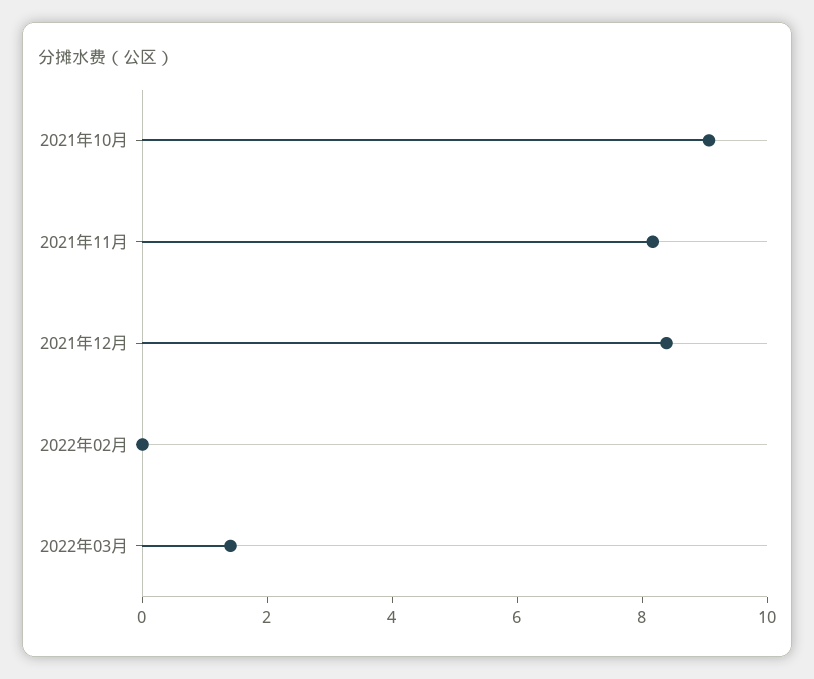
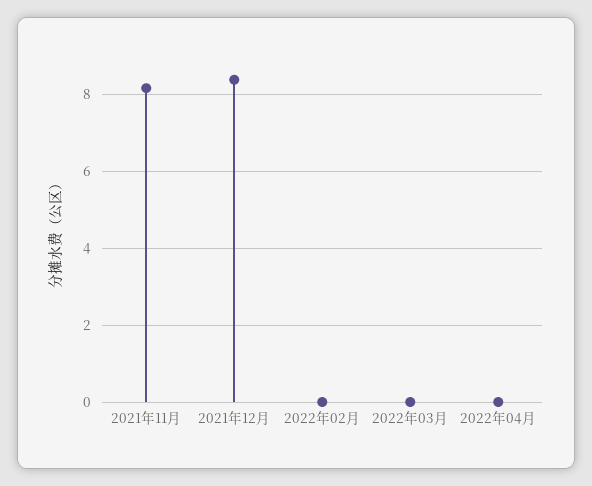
2021年10月: 9 -> none
2022年03月: 1.5 -> 0
2022年04月: none -> 0

